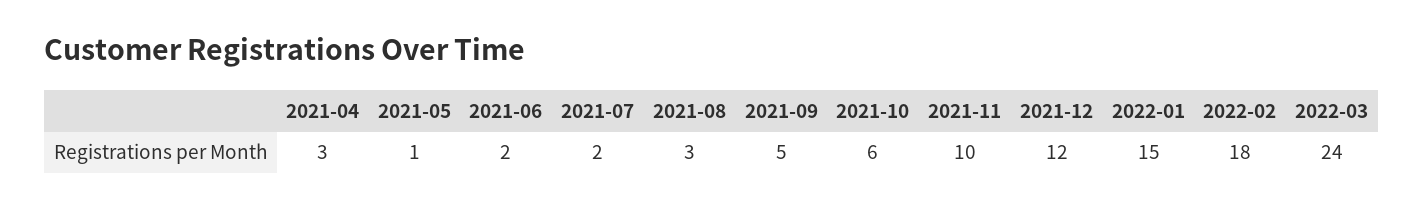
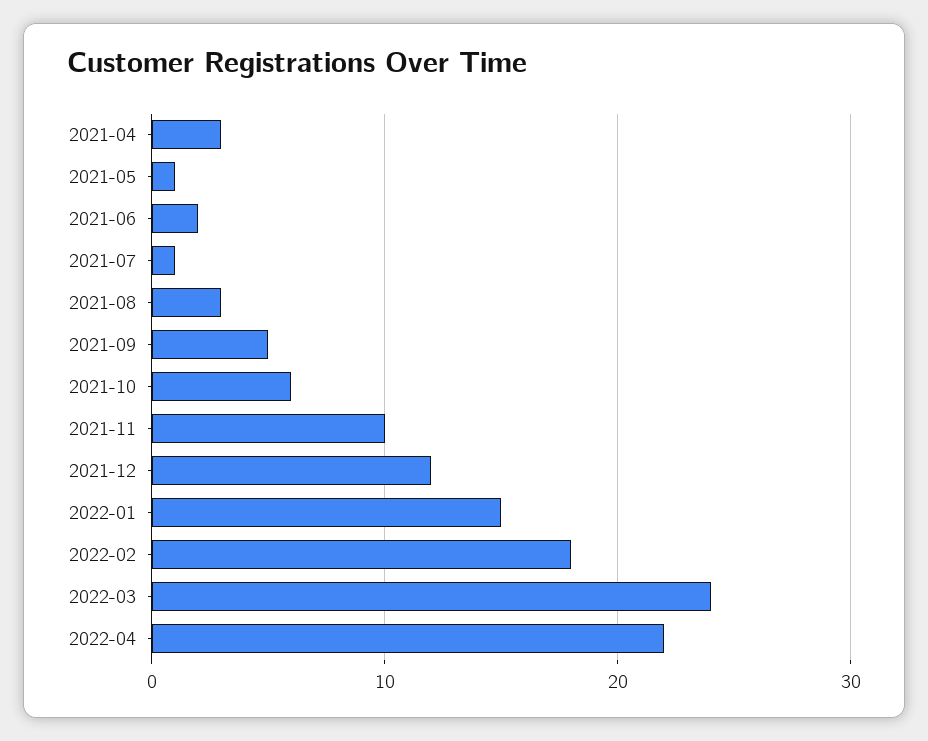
2021-07: 2 -> 1
2022-04: none -> 22

